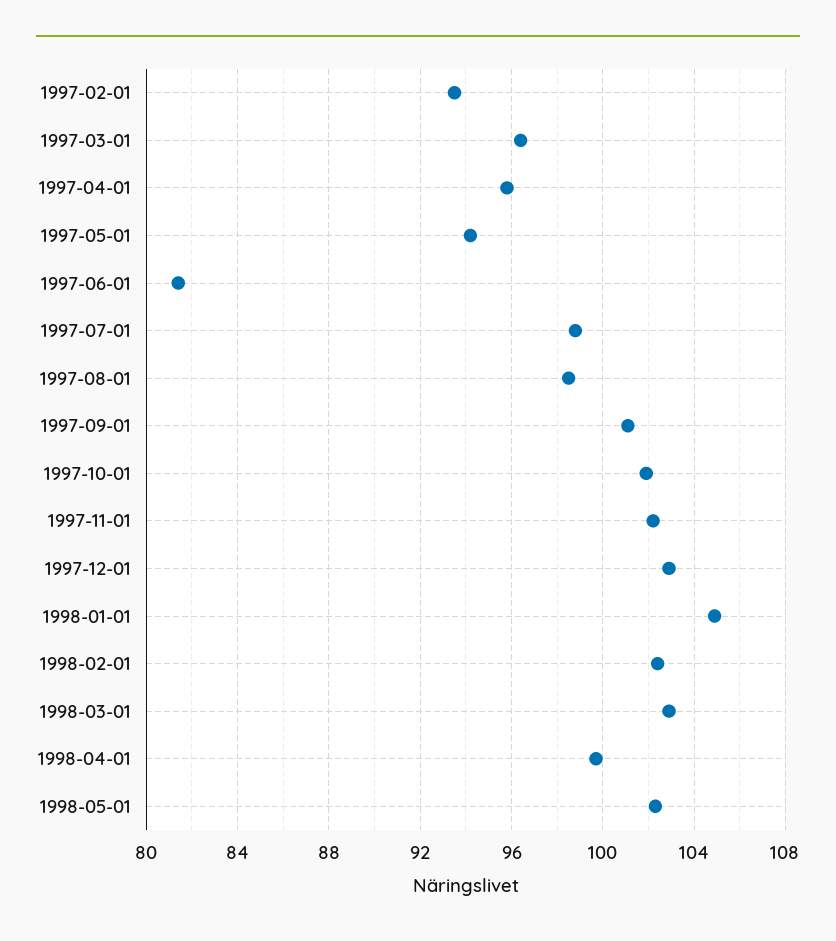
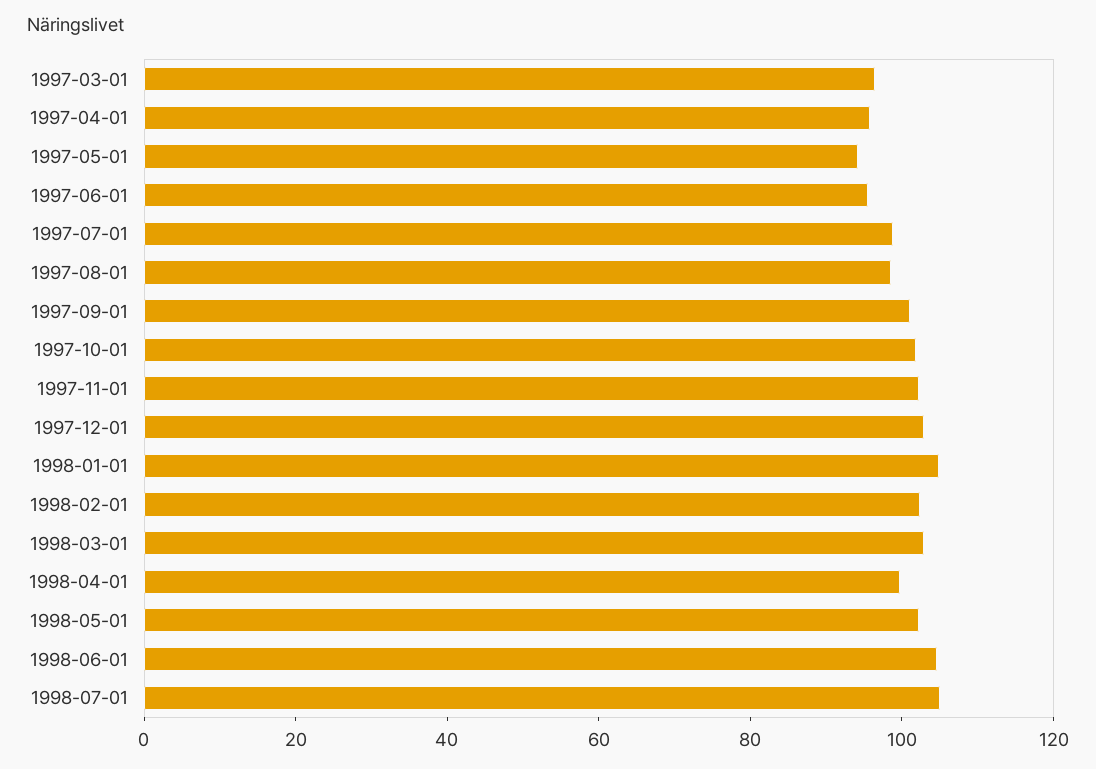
1997-02-01: 93.5 -> none
1997-06-01: 81.5 -> 95
1998-06-01: none -> 105
1998-07-01: none -> 105

